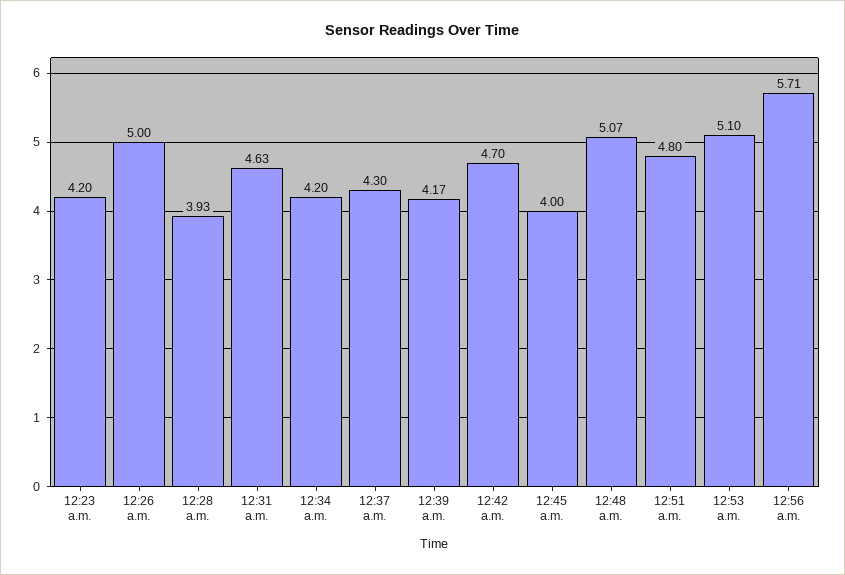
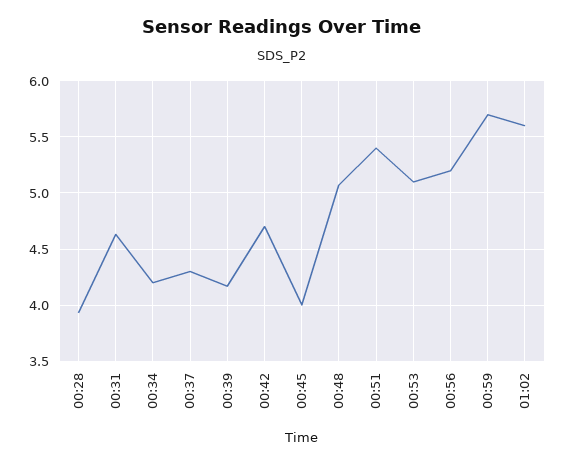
12:23 a.m.: 4.2 -> none
12:26 a.m.: 5 -> none
12:51 a.m.: 4.8 -> 5.4
12:56 a.m.: 5.71 -> 5.2
00:59: none -> 5.7
01:02: none -> 5.6

